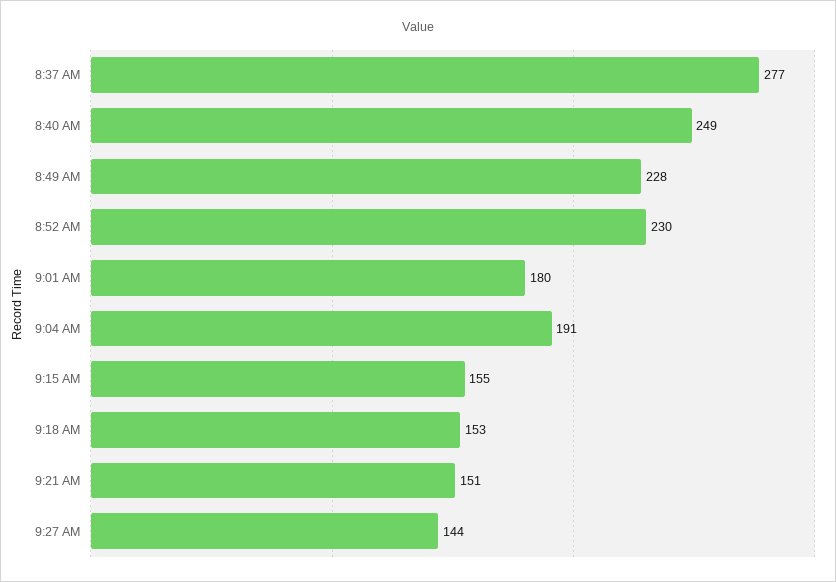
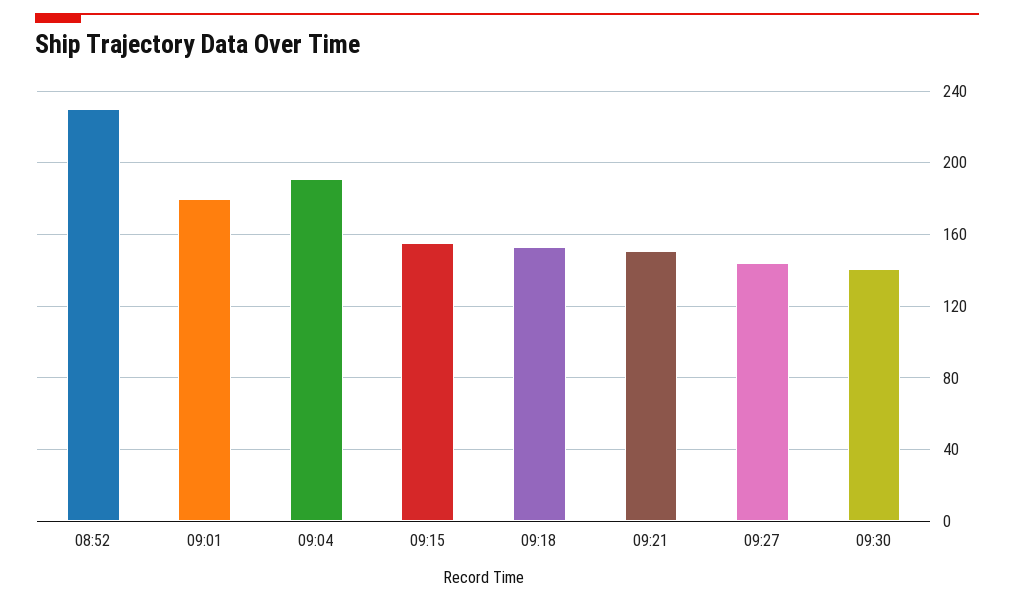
8:37 AM: 277 -> none
8:40 AM: 249 -> none
8:49 AM: 228 -> none
09:30: none -> 140

